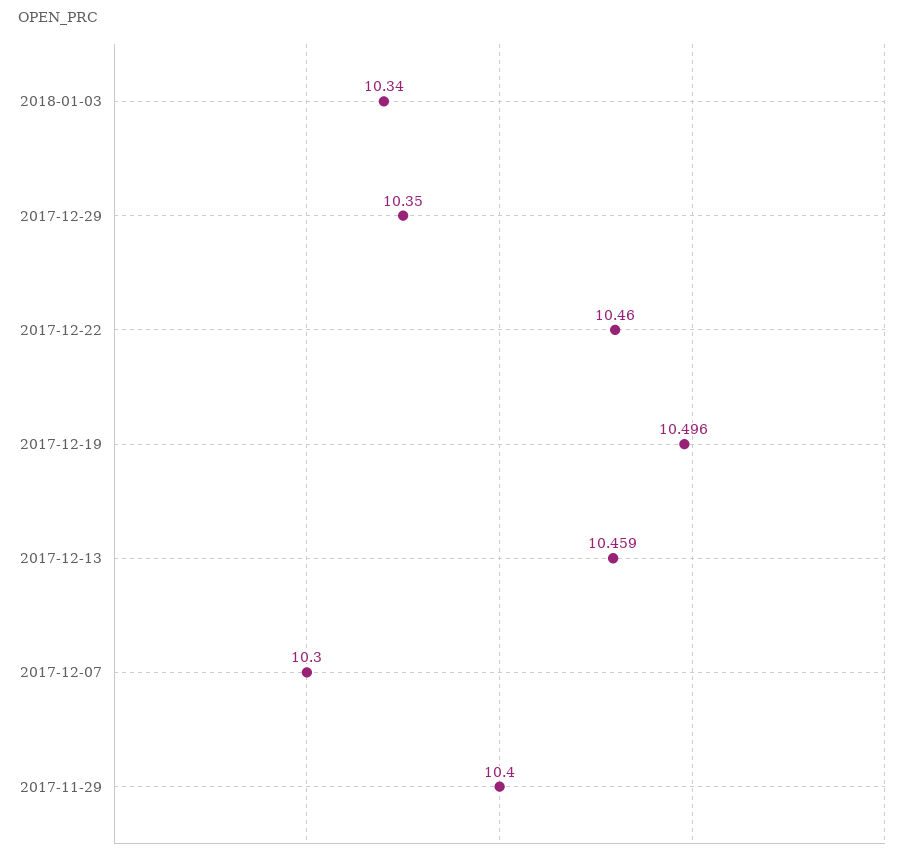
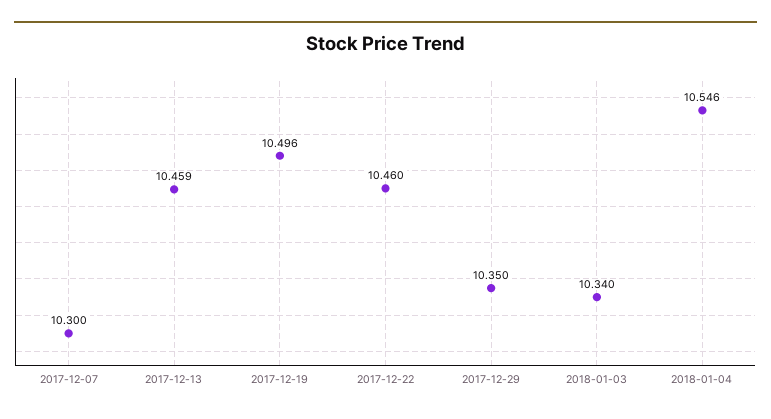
2017-11-29: 10.4 -> none
2018-01-04: none -> 10.546

